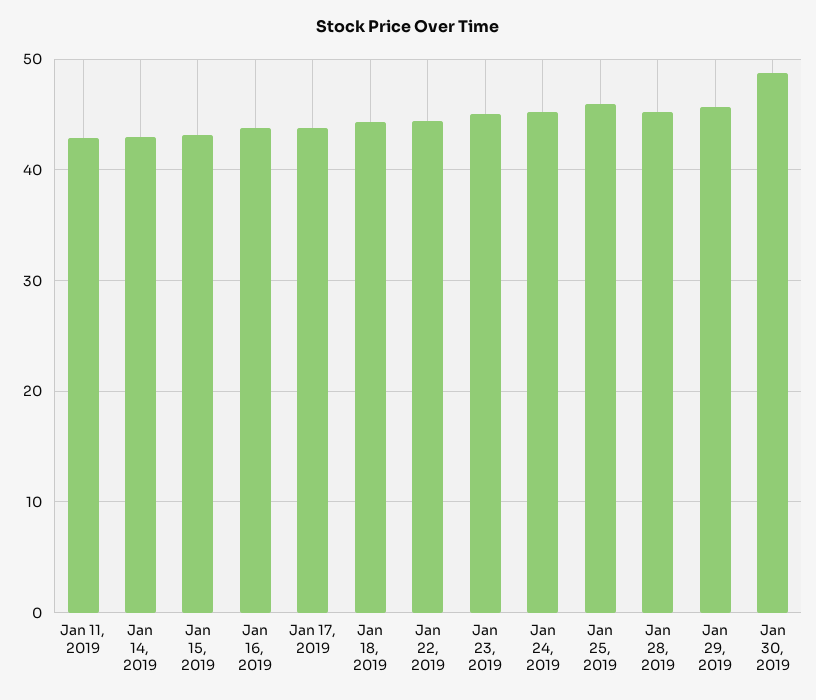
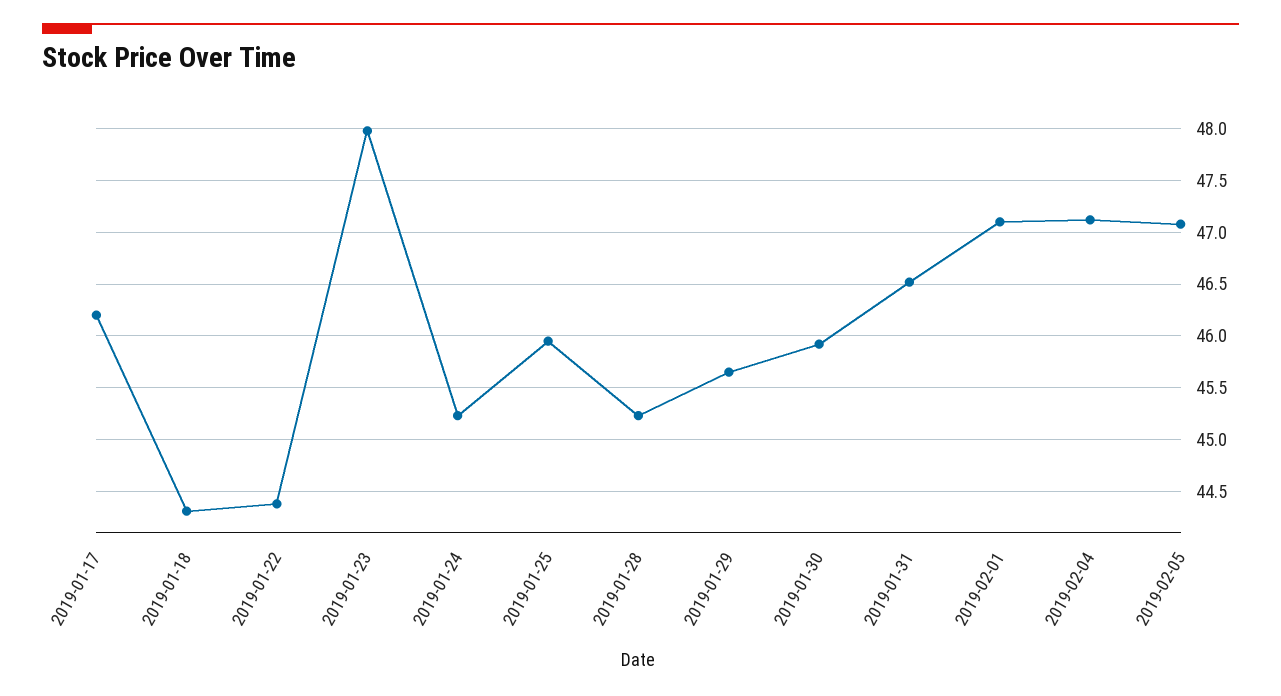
Jan 11, 2019: 43 -> none
Jan 14, 2019: 43 -> none
Jan 15, 2019: 43 -> none
Jan 16, 2019: 44 -> none
Jan 17, 2019: 44 -> 46.2
Jan 23, 2019: 45 -> 48
Jan 30, 2019: 49 -> 45.9
2019-01-31: none -> 46.5
2019-02-01: none -> 47.1
2019-02-04: none -> 47.1
2019-02-05: none -> 47.1

